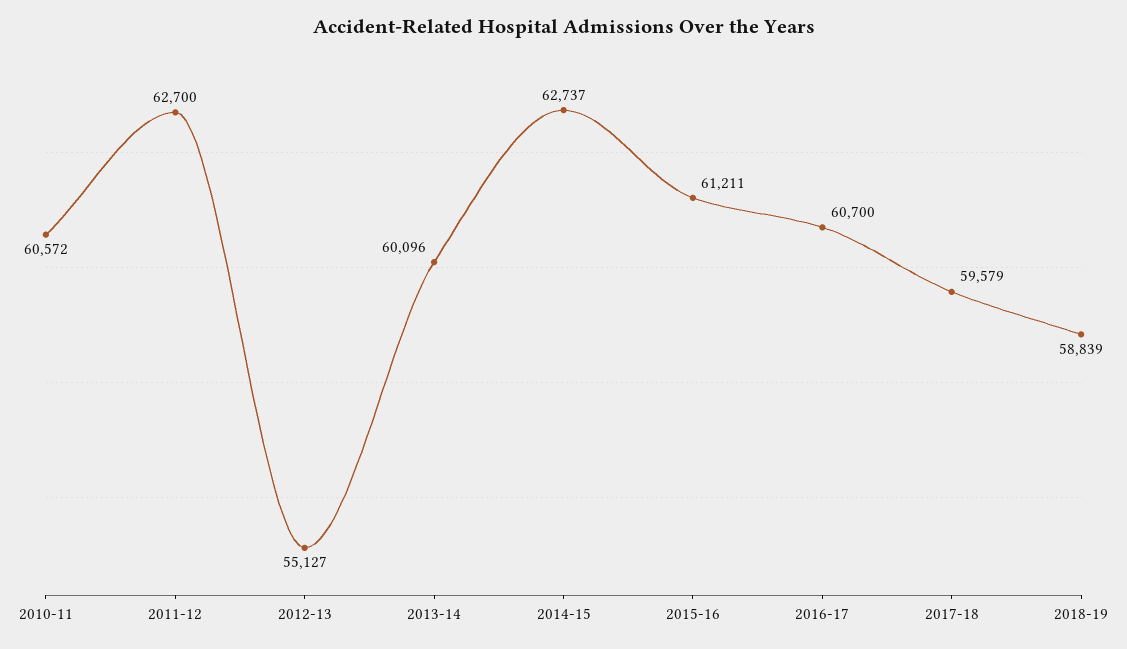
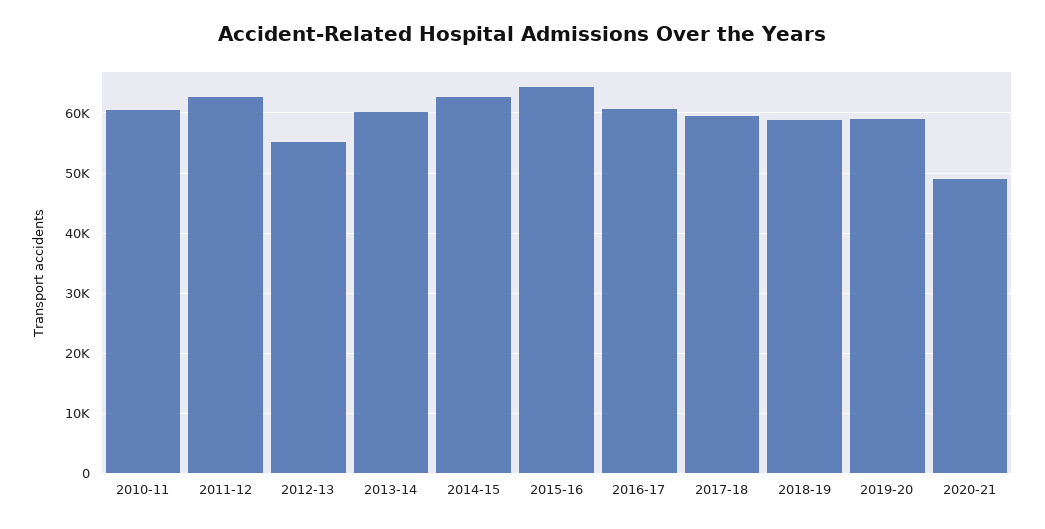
2015-16: 61211 -> 64000
2019-20: none -> 59000
2020-21: none -> 49000

